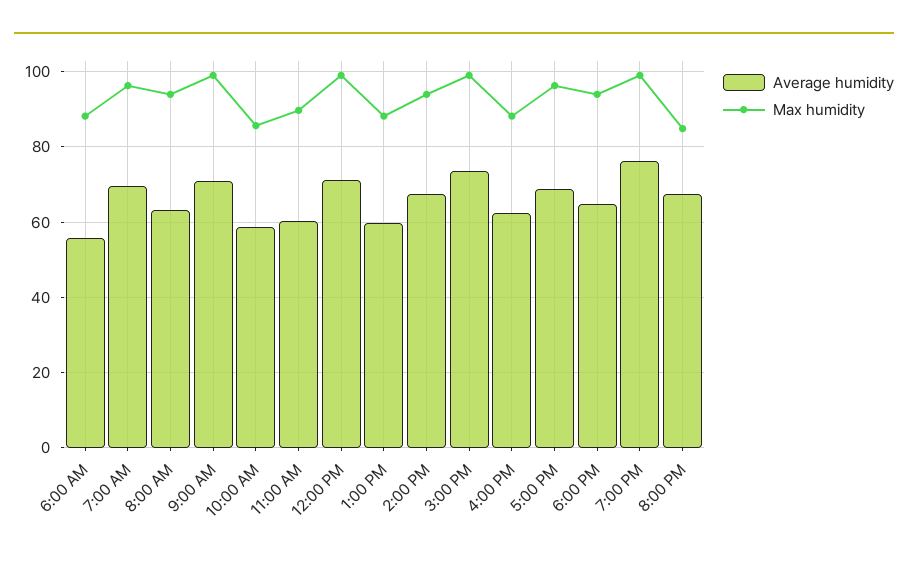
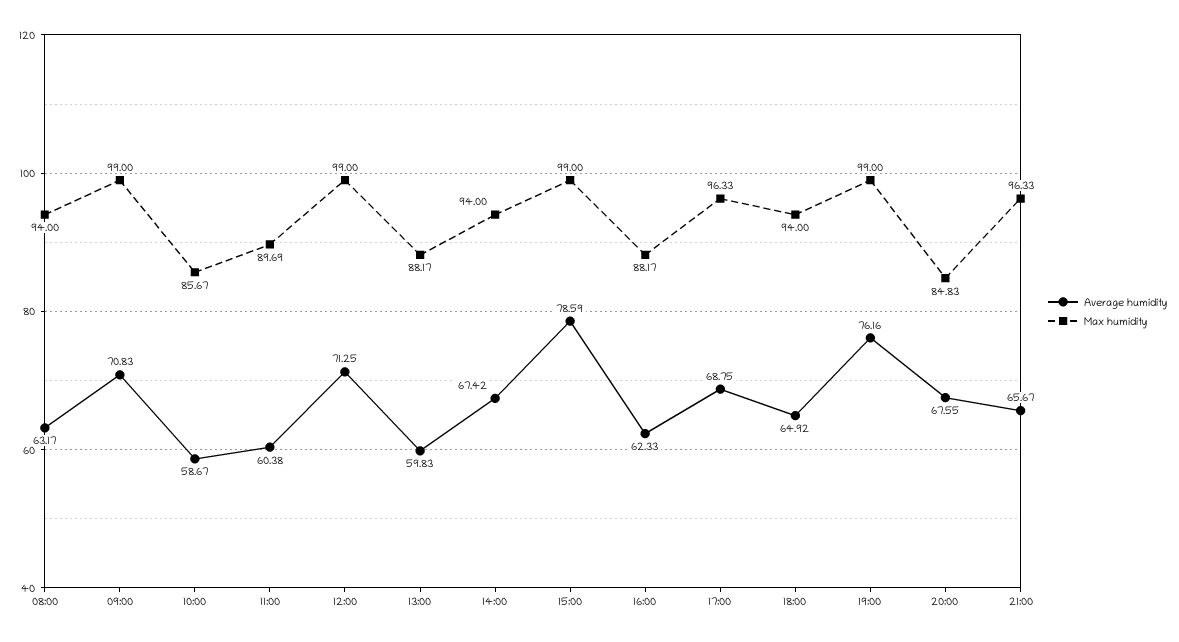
Average humidity, 6:00 AM: 56 -> none
Max humidity, 6:00 AM: 88 -> none
Average humidity, 7:00 AM: 70 -> none
Max humidity, 7:00 AM: 96 -> none
Average humidity, 3:00 PM: 74 -> 78.59
Average humidity, 21:00: none -> 65.67
Max humidity, 21:00: none -> 96.33

